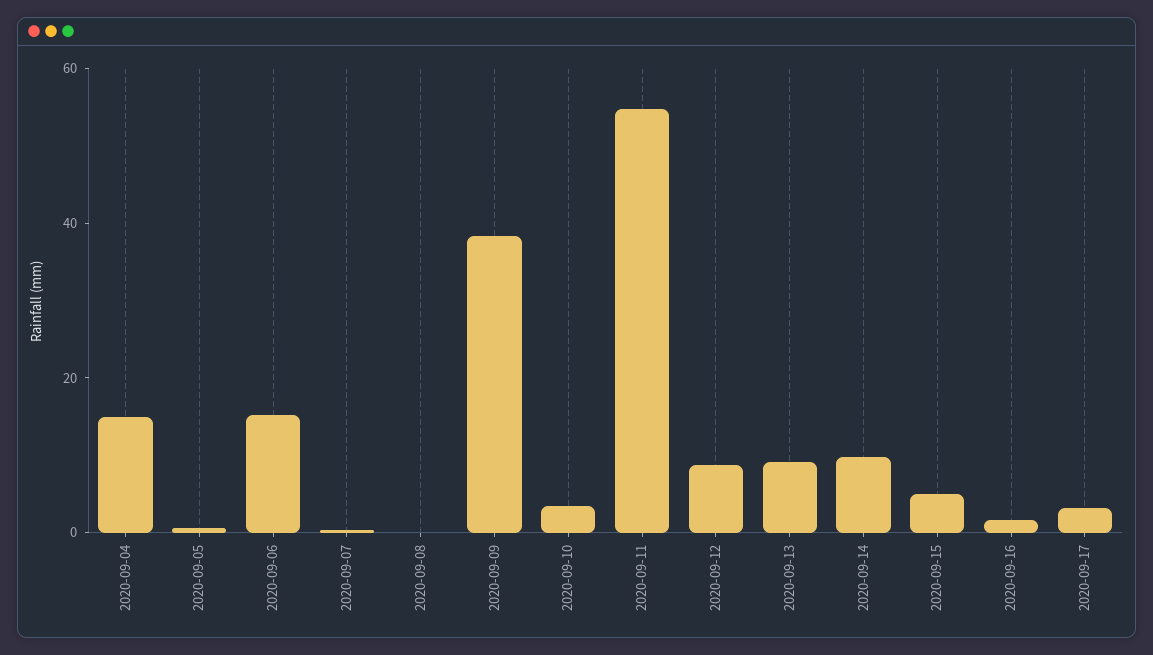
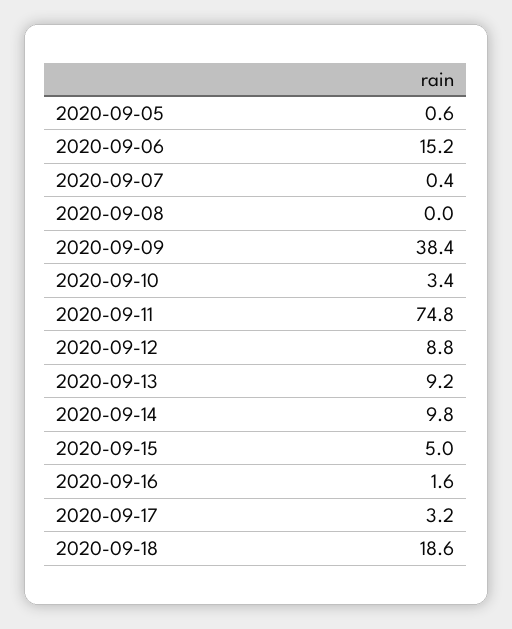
2020-09-04: 15 -> none
2020-09-11: 55 -> 74.8
2020-09-18: none -> 18.6

